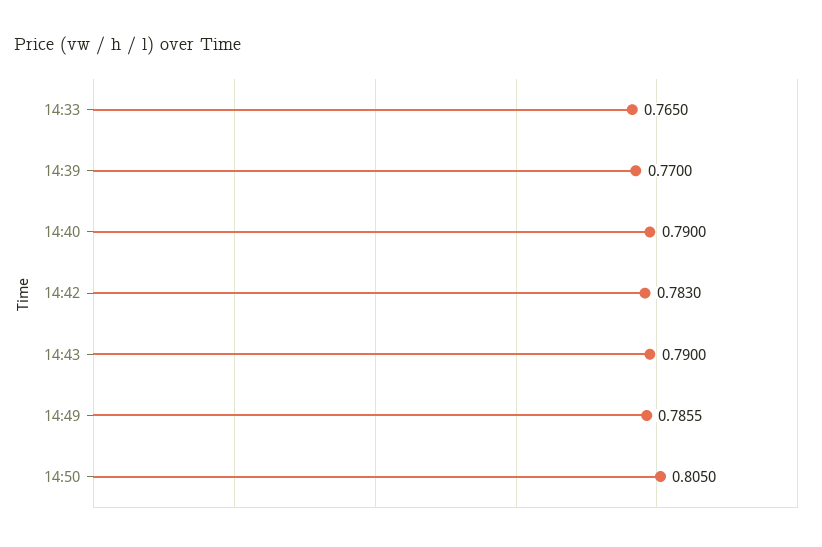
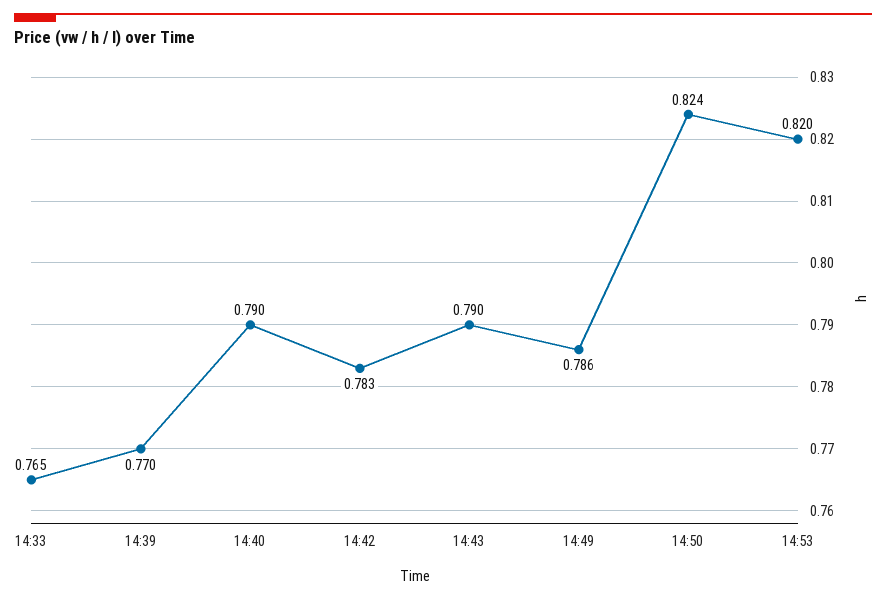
14:50: 0.805 -> 0.824
14:53: none -> 0.82

